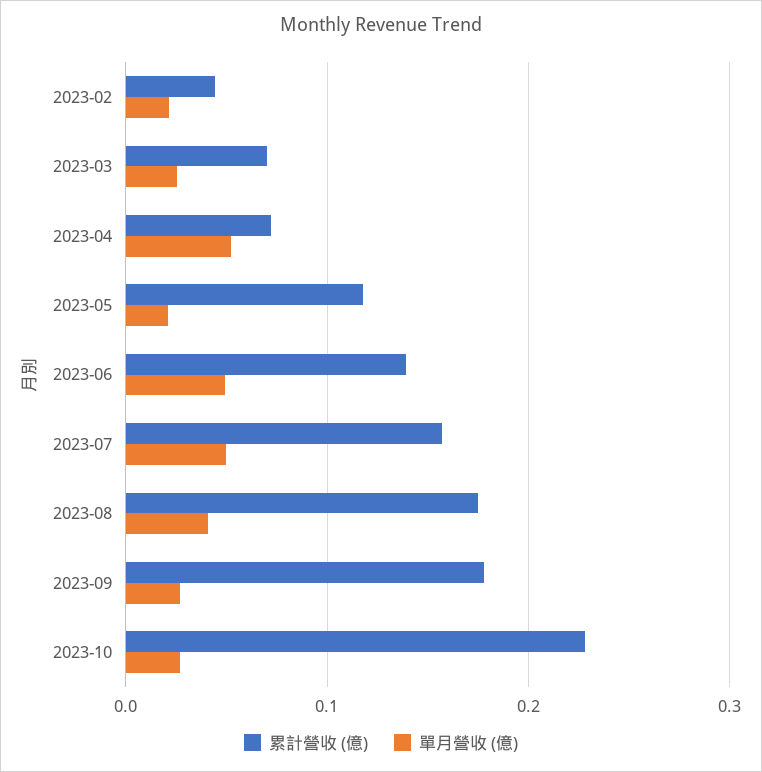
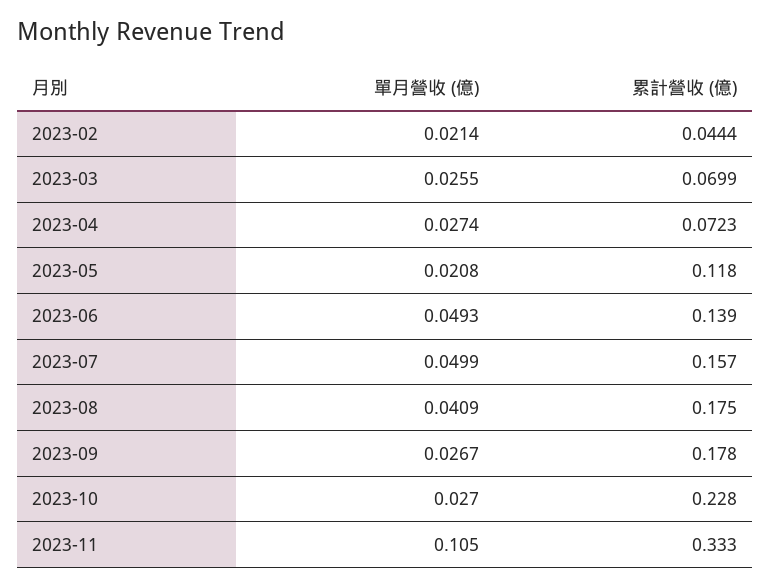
單月營收 (億), 2023-04: 0.05 -> 0.0274
單月營收 (億), 2023-11: none -> 0.105
累計營收 (億), 2023-11: none -> 0.333

